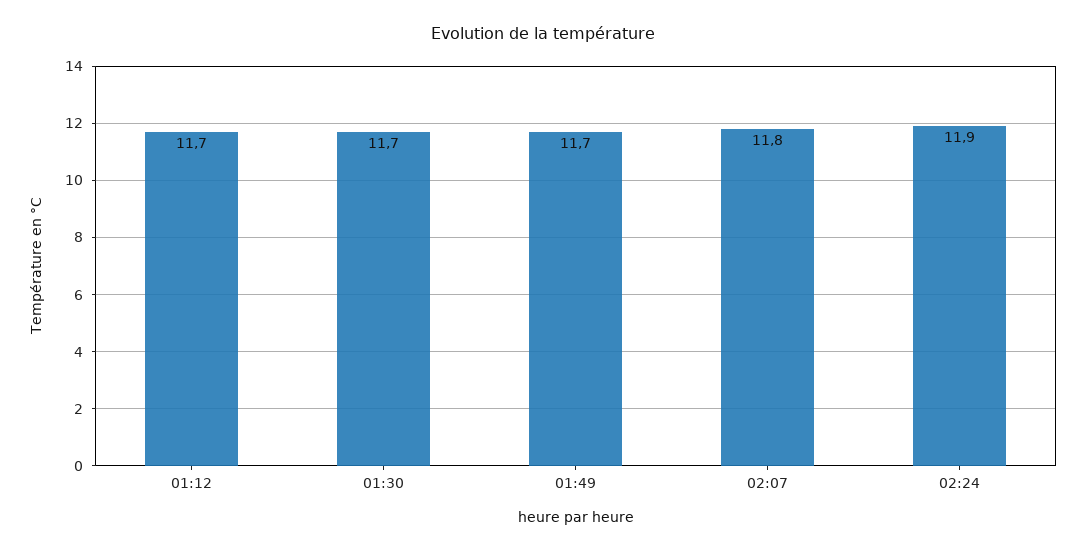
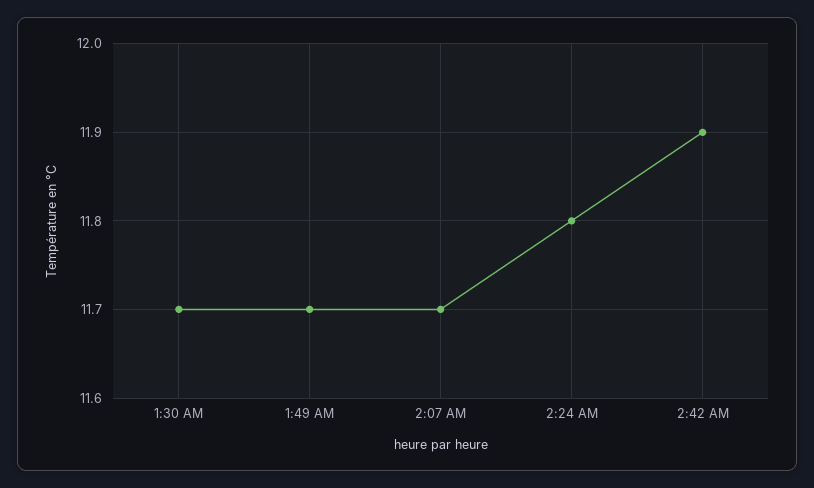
01:12: 11.7 -> none
02:07: 11.8 -> 11.7
02:24: 11.9 -> 11.8
2:42 AM: none -> 11.9

